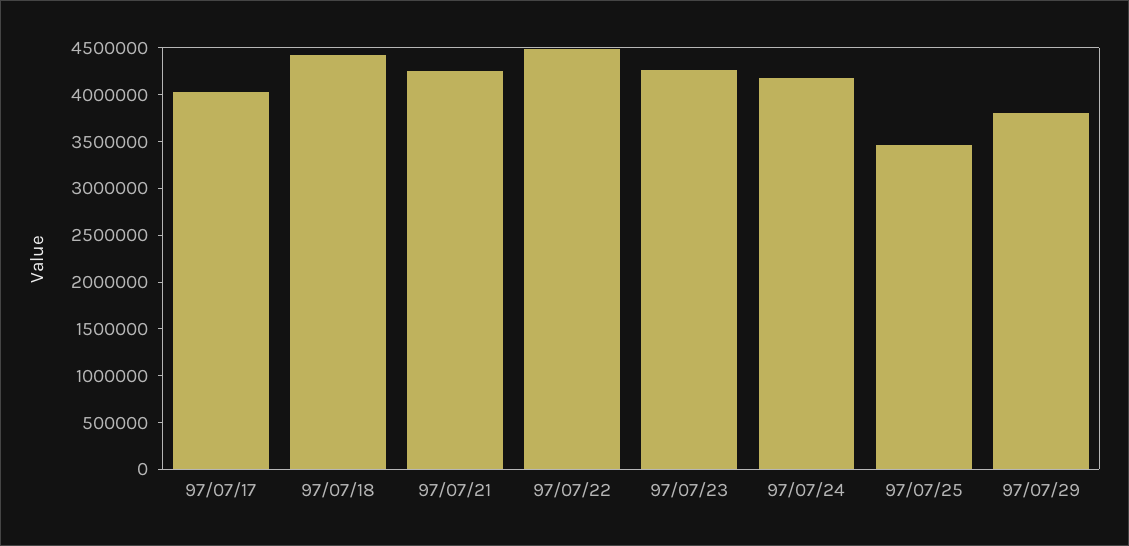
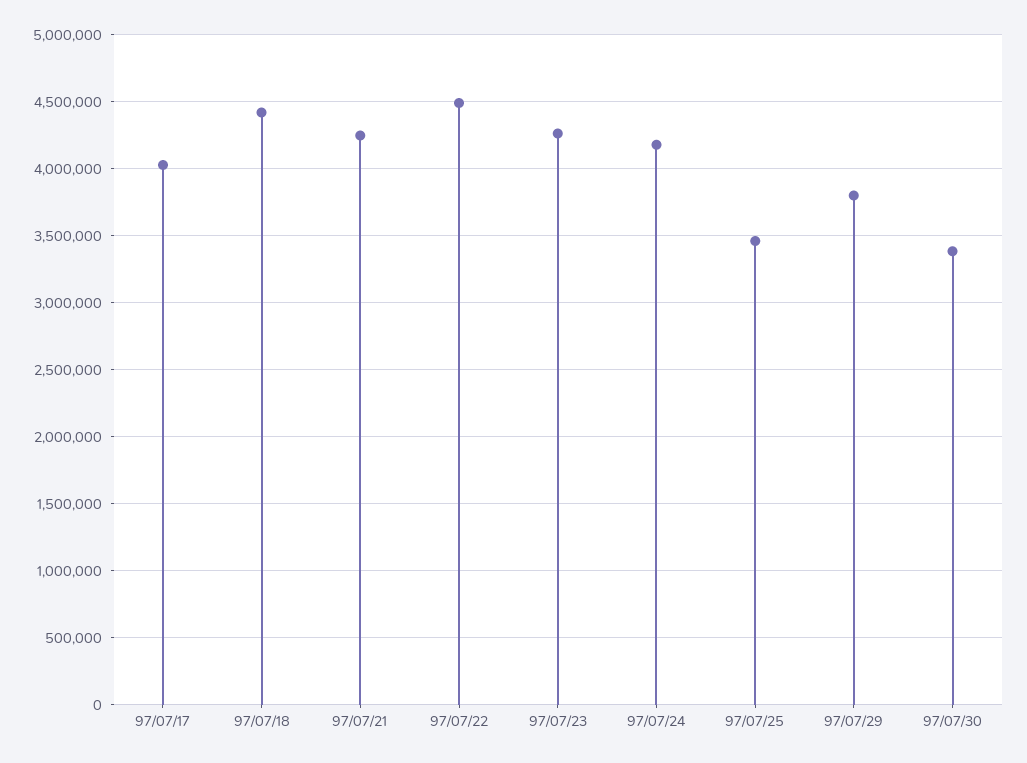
97/07/30: none -> 3400000

